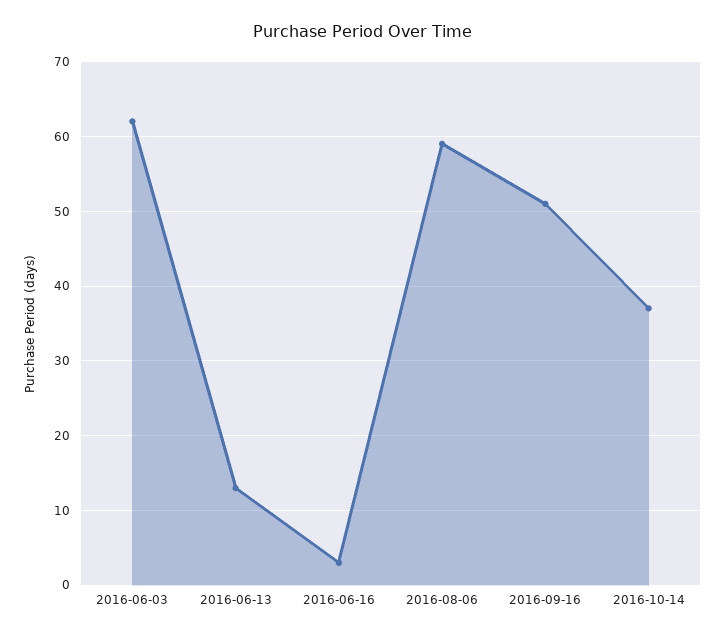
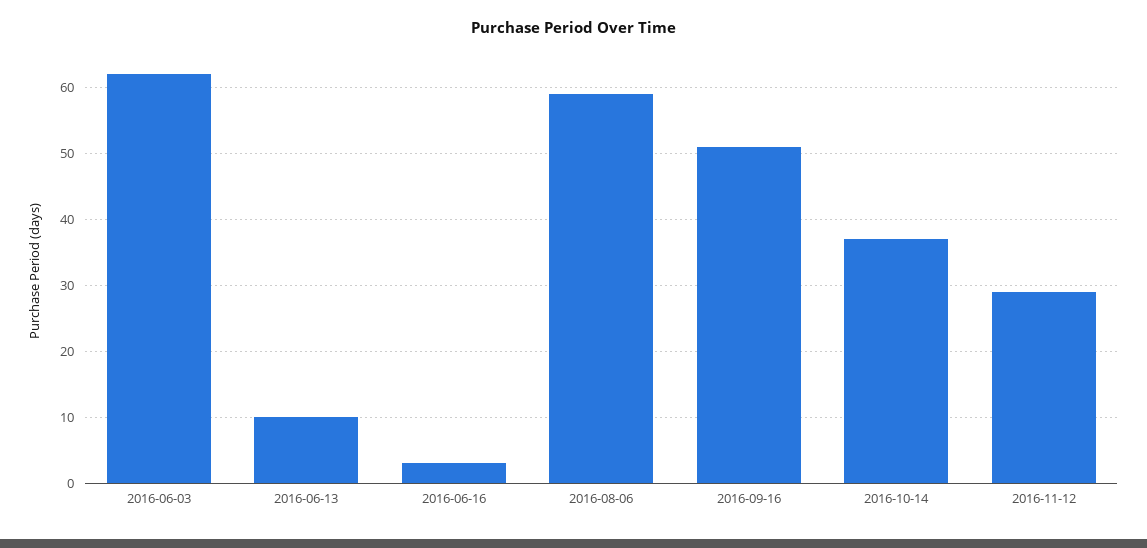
2016-06-13: 13 -> 10
2016-11-12: none -> 29

